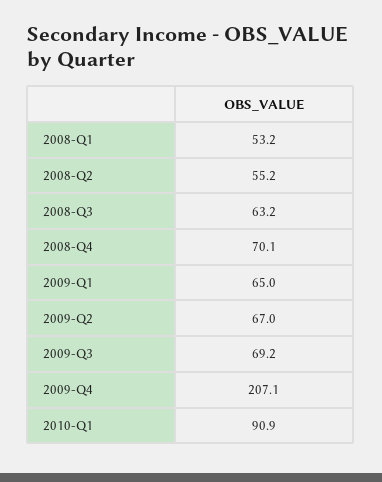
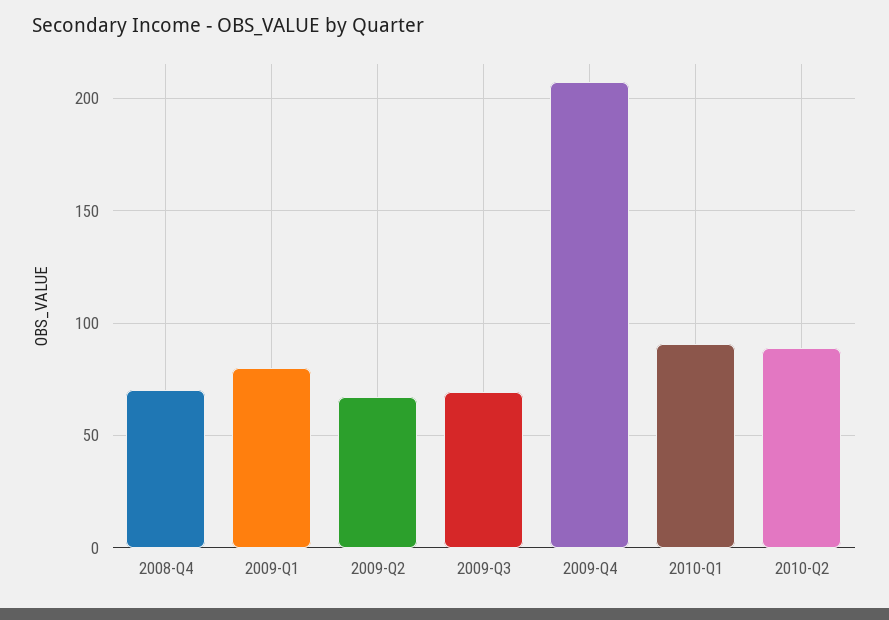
2008-Q1: 53.2 -> none
2008-Q2: 55.2 -> none
2008-Q3: 63.2 -> none
2009-Q1: 65 -> 80
2010-Q2: none -> 90

